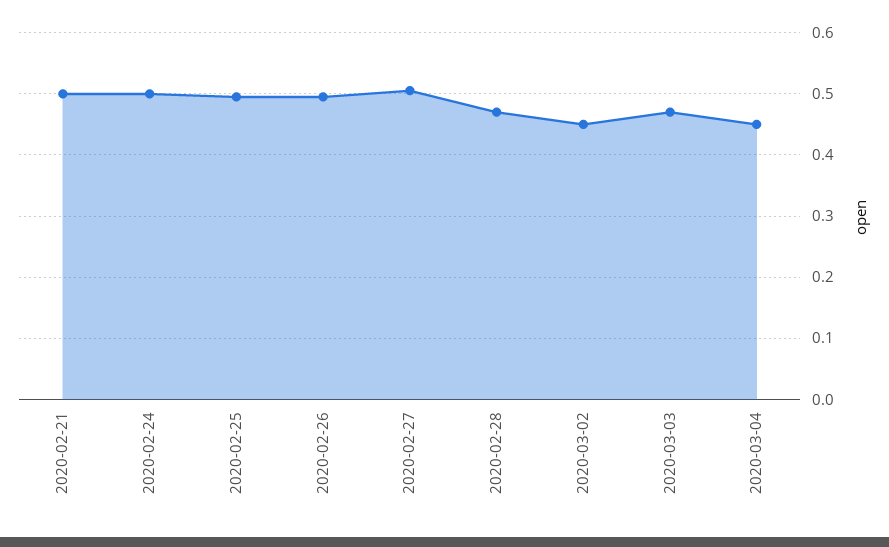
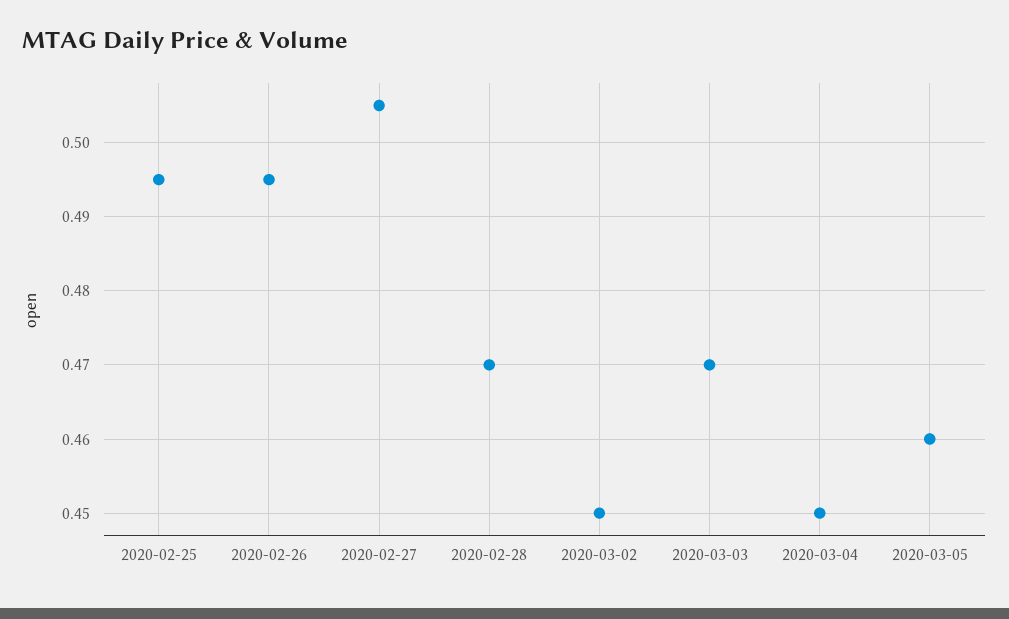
2020-02-21: 0.5 -> none
2020-02-24: 0.5 -> none
2020-03-05: none -> 0.46

